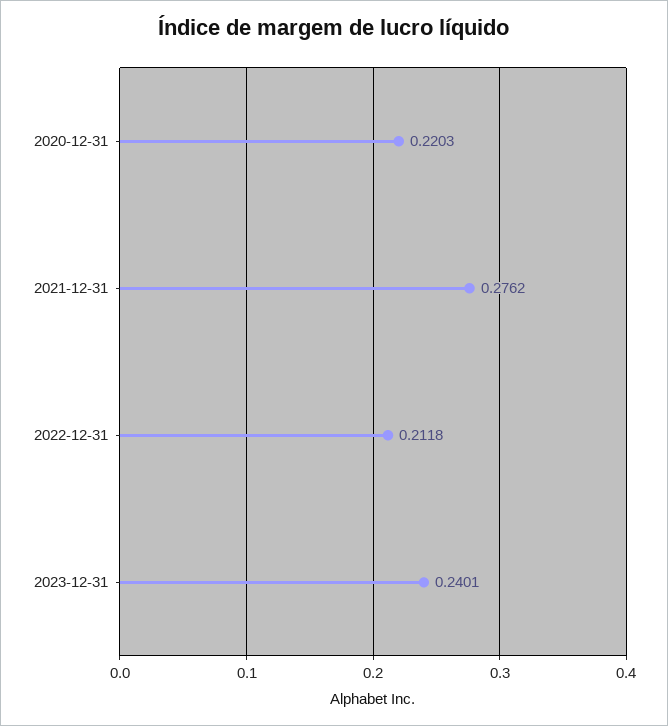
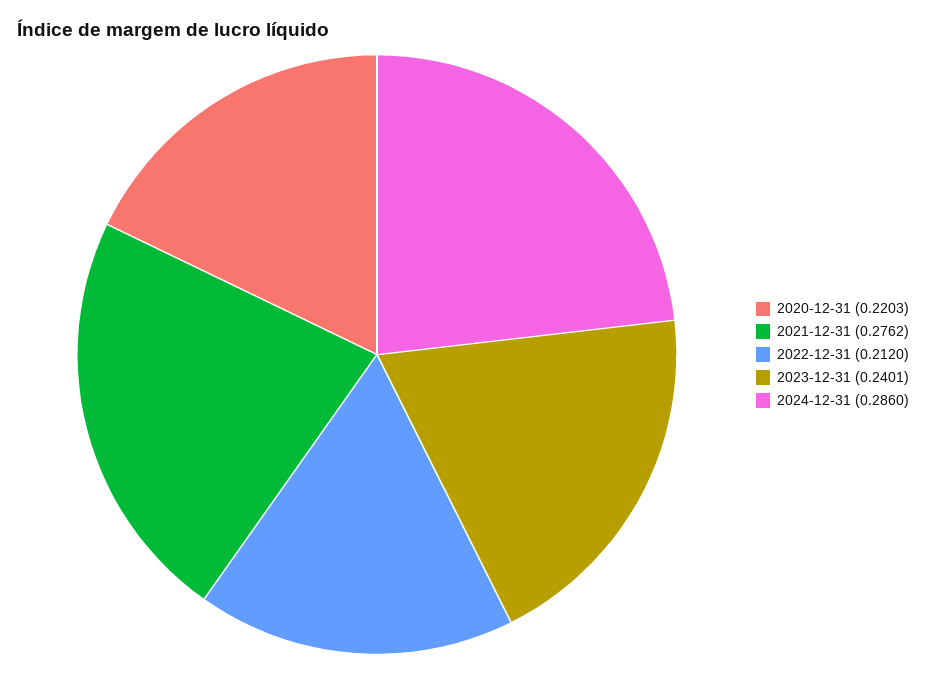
2022-12-31: 0.2118 -> 0.212
2024-12-31: none -> 0.286

